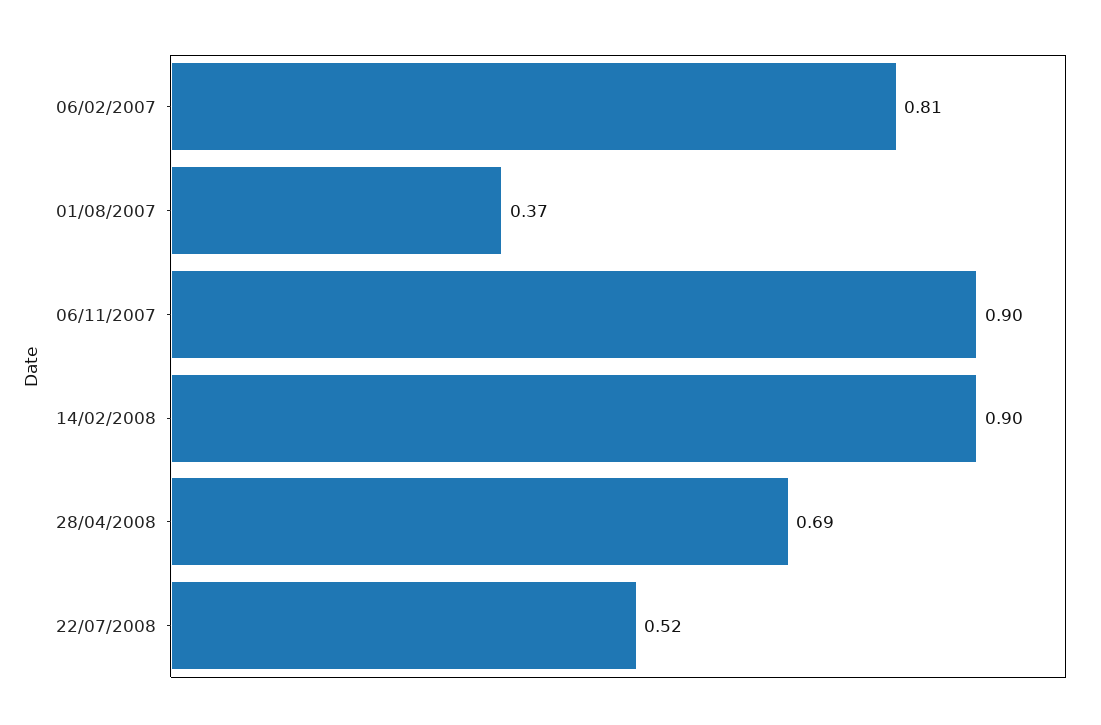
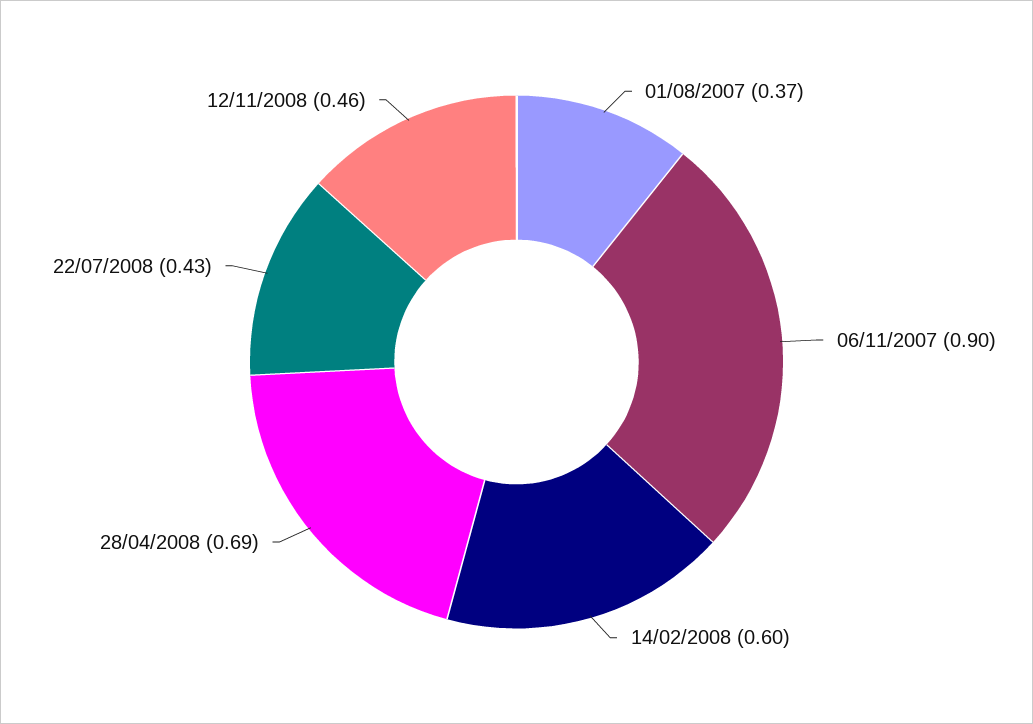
06/02/2007: 0.81 -> none
14/02/2008: 0.9 -> 0.6
22/07/2008: 0.52 -> 0.43
12/11/2008: none -> 0.46

